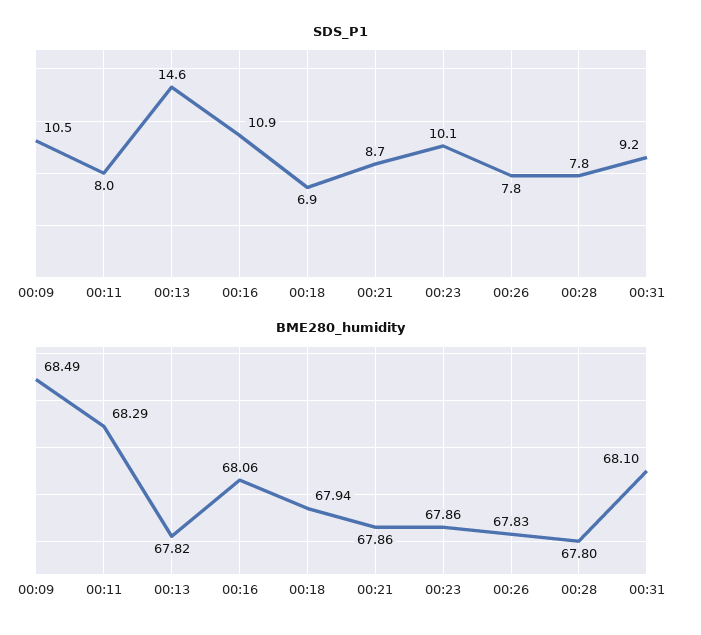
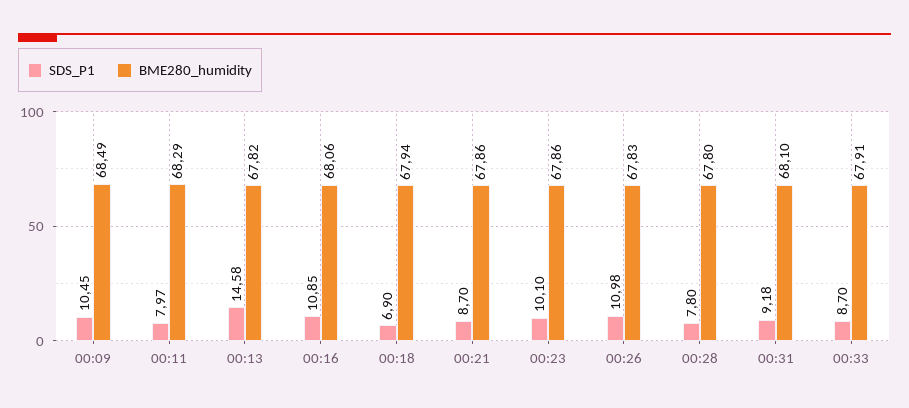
SDS_P1, 00:26: 7.8 -> 10.98
SDS_P1, 00:33: none -> 8.7
BME280_humidity, 00:33: none -> 67.91

